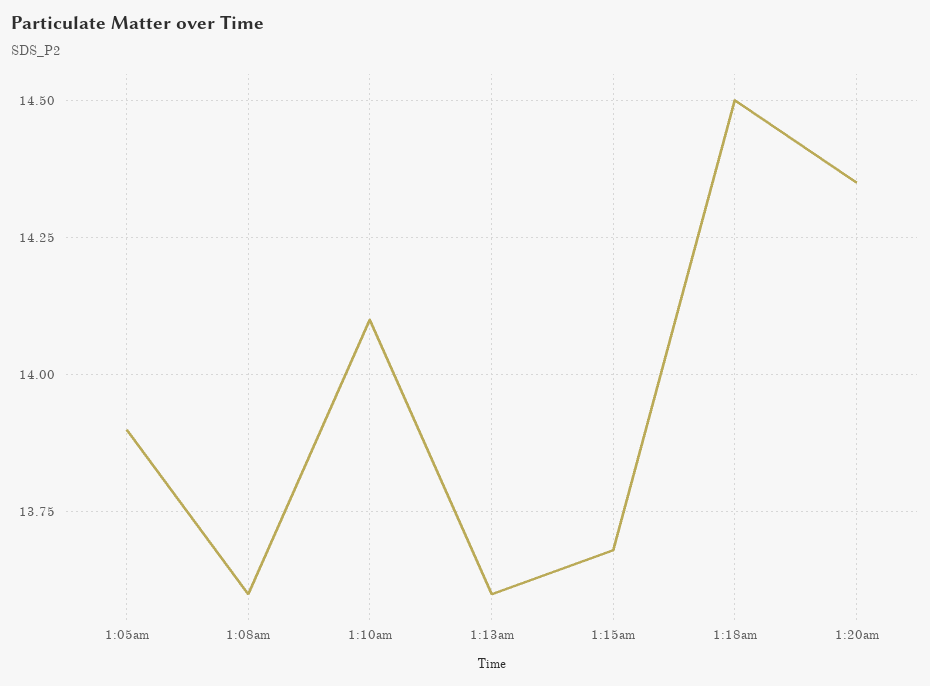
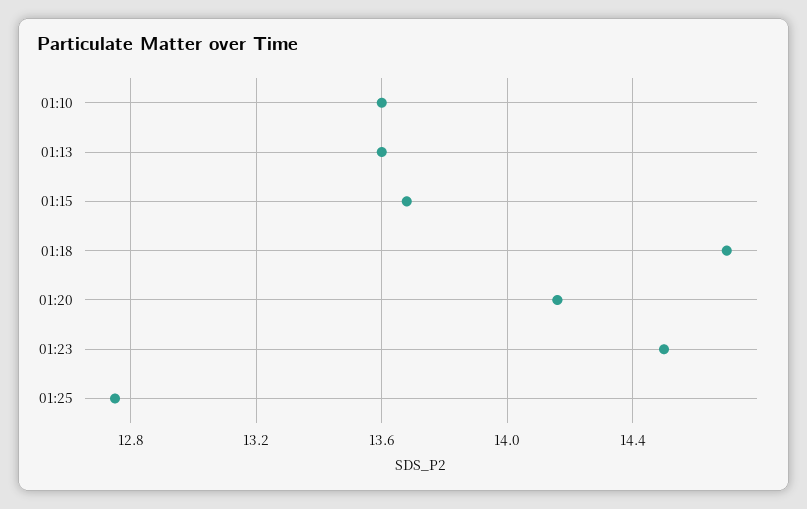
1:05am: 13.9 -> none
1:08am: 13.6 -> none
1:10am: 14.1 -> 13.6
1:18am: 14.5 -> 14.7
1:20am: 14.35 -> 14.15
01:23: none -> 14.5
01:25: none -> 12.75

